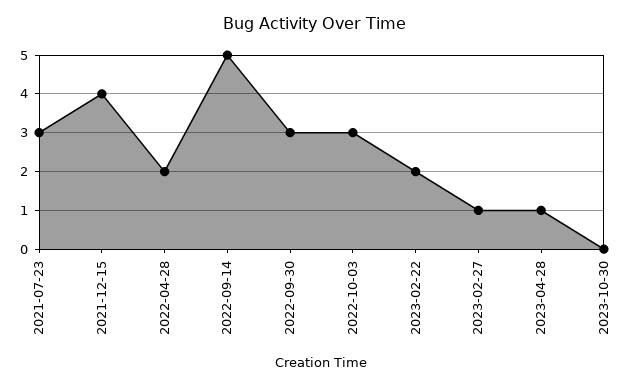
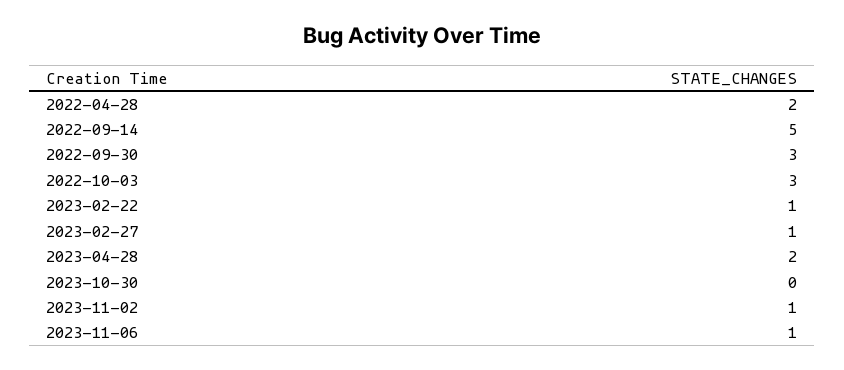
2021-07-23: 3 -> none
2021-12-15: 4 -> none
2023-02-22: 2 -> 1
2023-04-28: 1 -> 2
2023-11-02: none -> 1
2023-11-06: none -> 1

